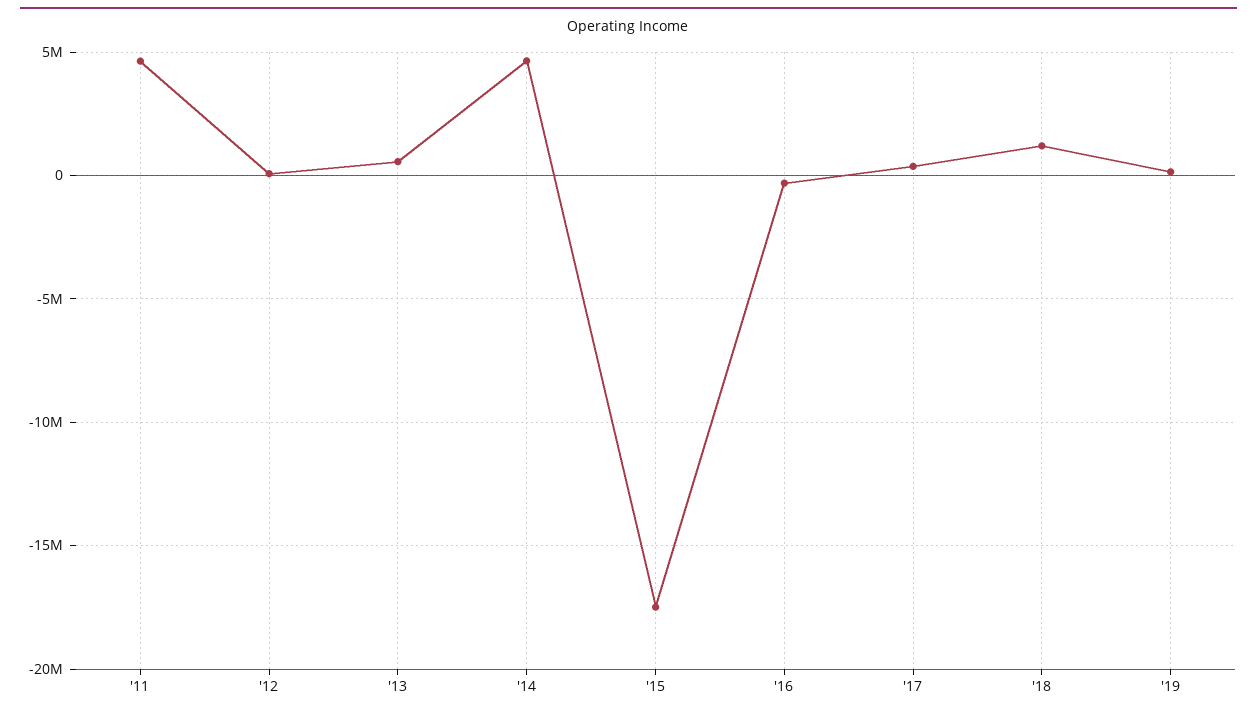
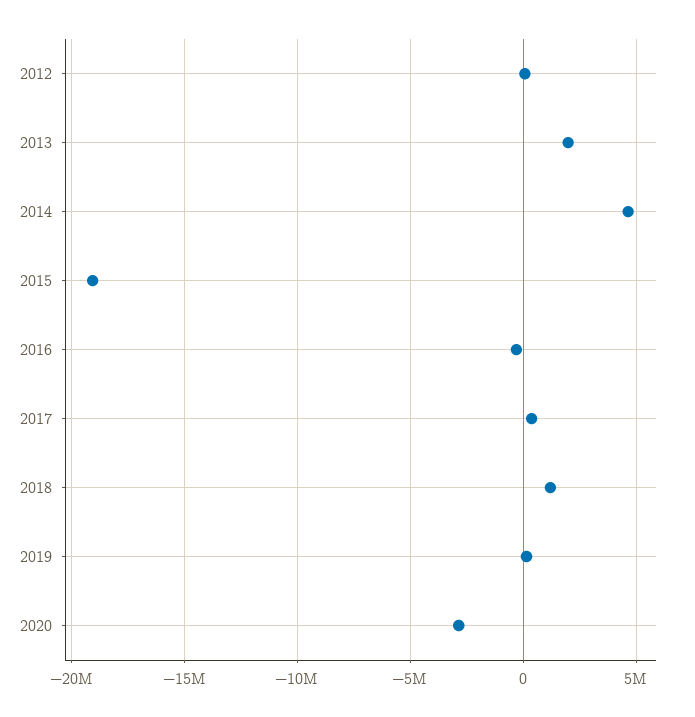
'11: 4500000 -> none
'13: 500000 -> 2000000
'15: -17500000 -> -19000000
2020: none -> -3000000

